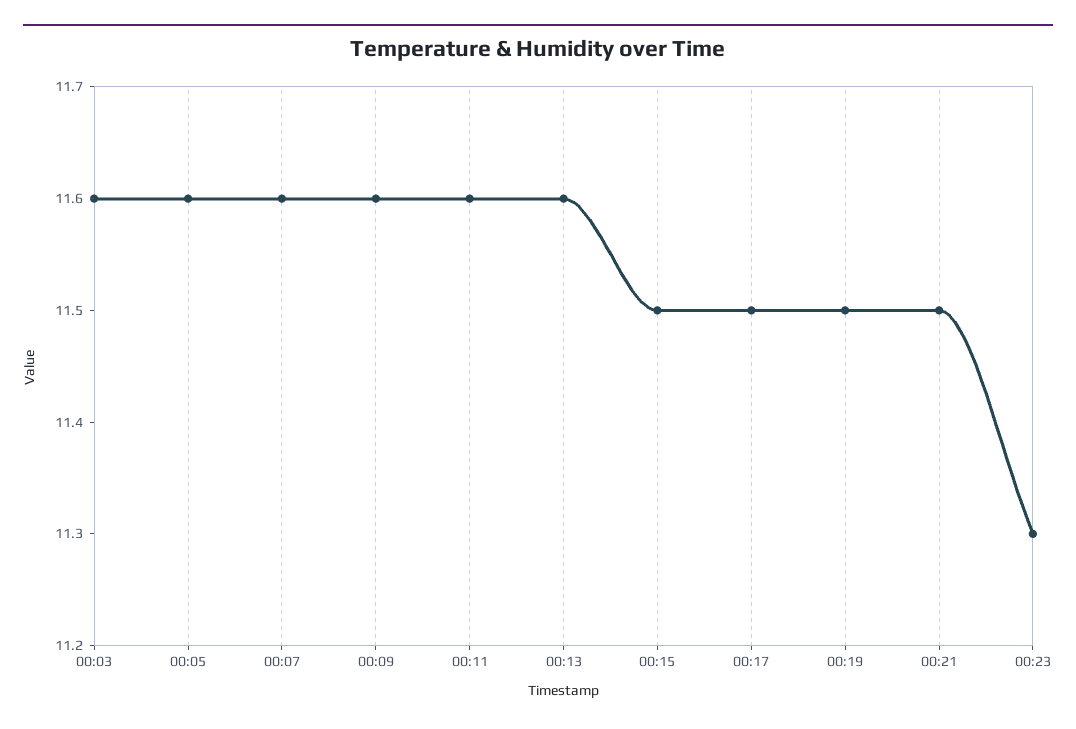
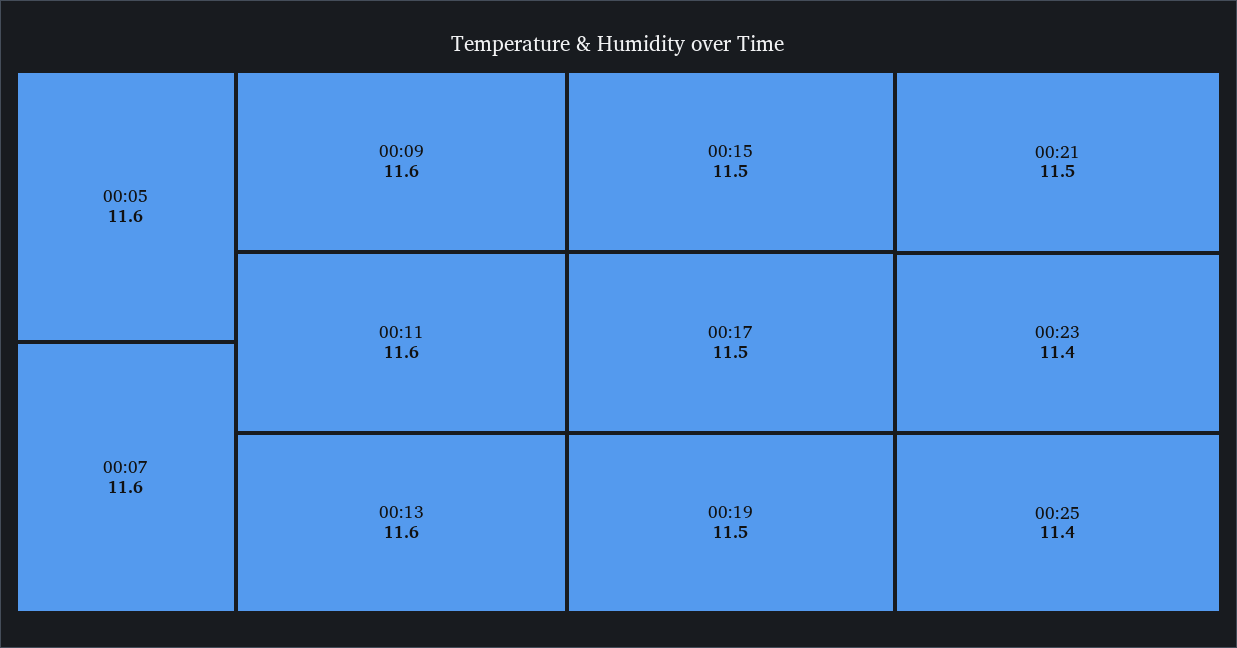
00:03: 11.6 -> none
00:23: 11.3 -> 11.4
00:25: none -> 11.4

